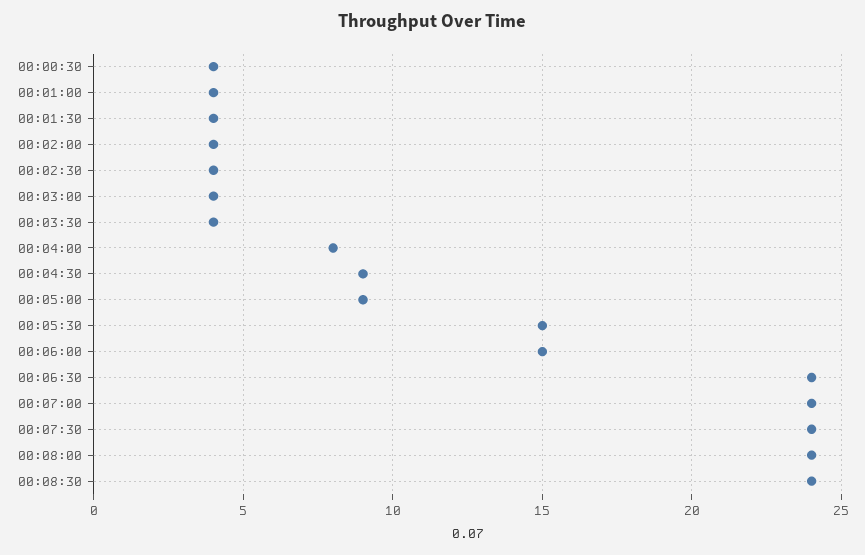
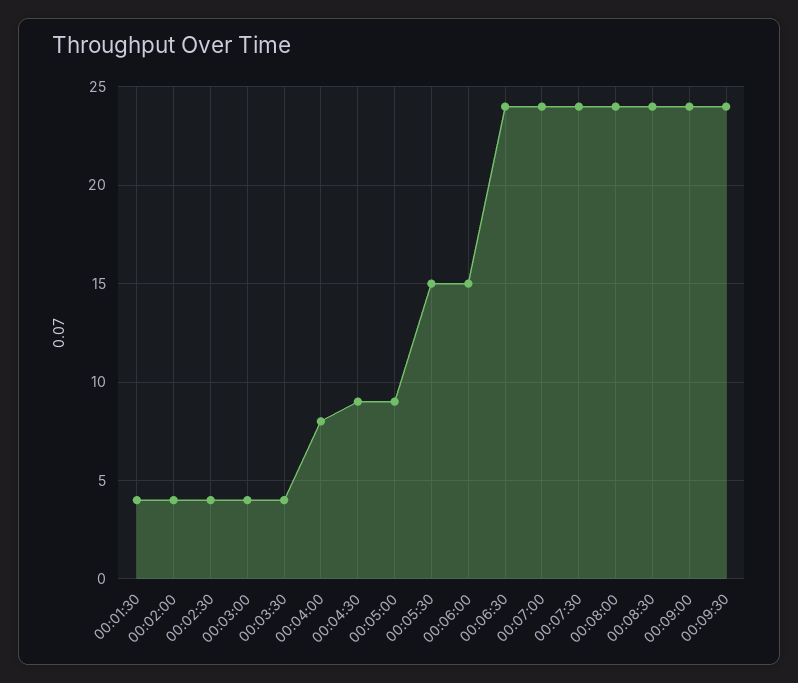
00:00:30: 4 -> none
00:01:00: 4 -> none
00:09:00: none -> 24
00:09:30: none -> 24

